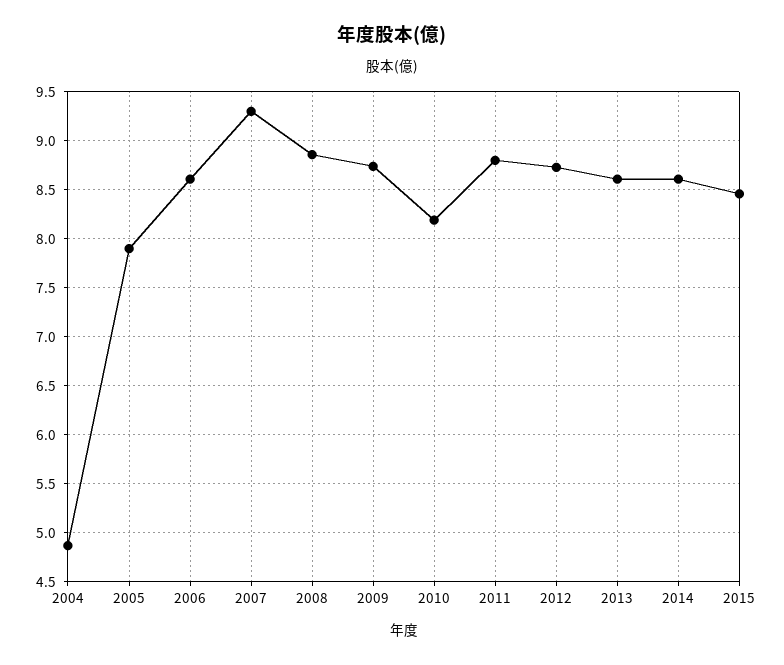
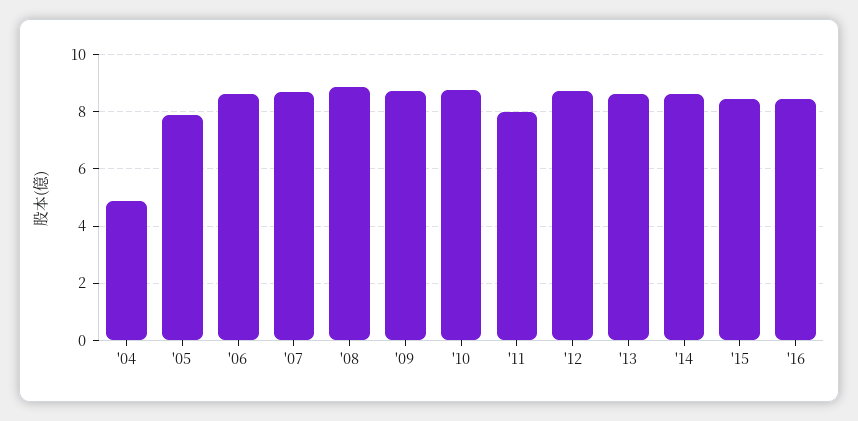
2007: 9.3 -> 8.75
2010: 8.2 -> 8.75
2011: 8.8 -> 8
'16: none -> 8.5

